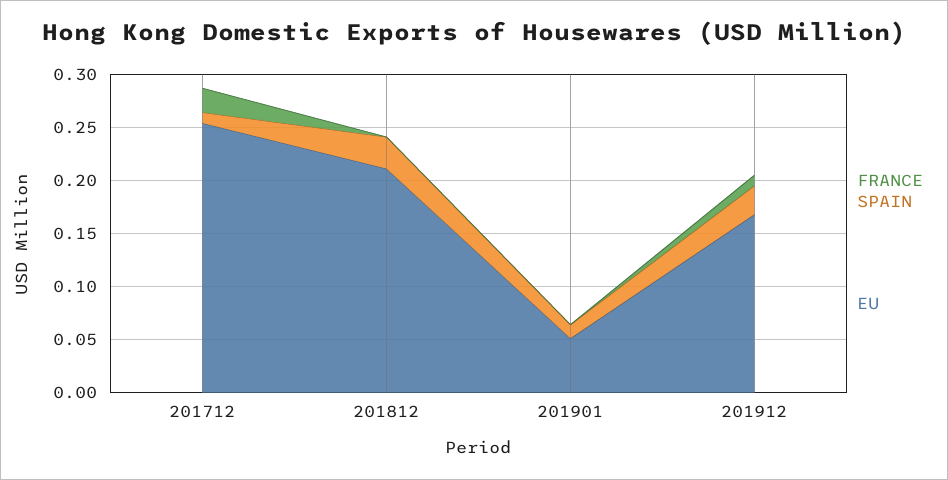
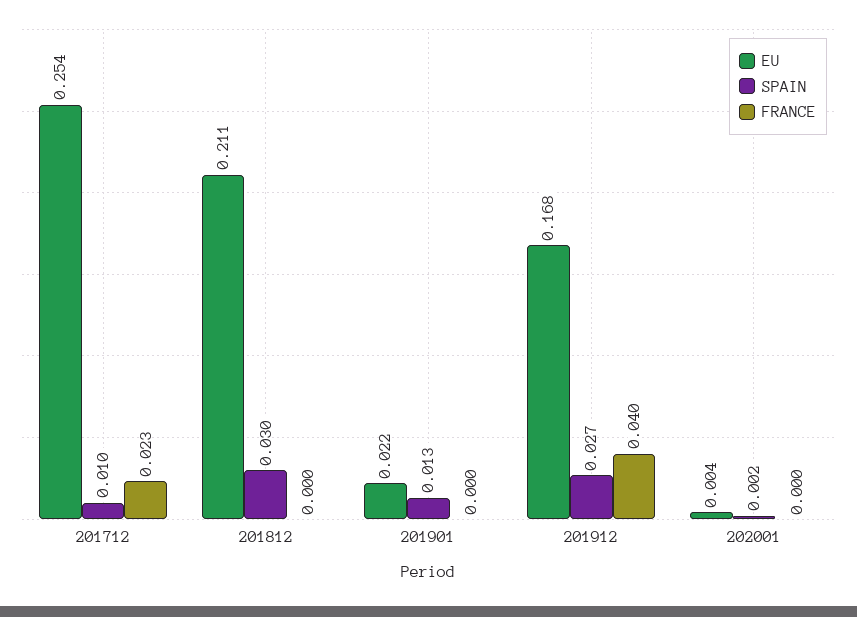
EU, 201901: 0.05 -> 0.022
FRANCE, 201912: 0.01 -> 0.04
EU, 202001: none -> 0.004
SPAIN, 202001: none -> 0.002
FRANCE, 202001: none -> 0

